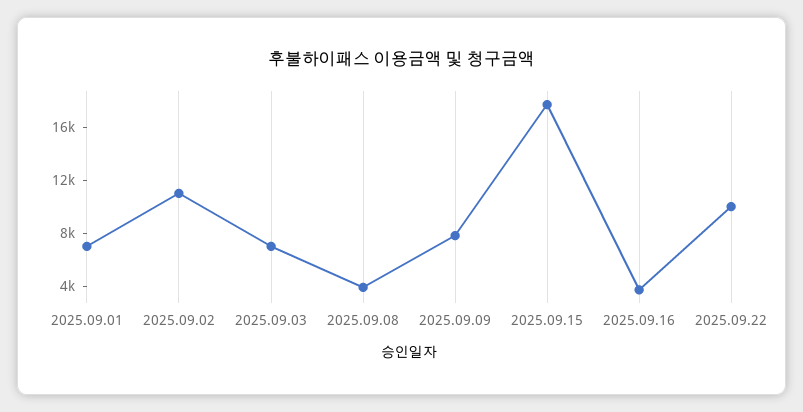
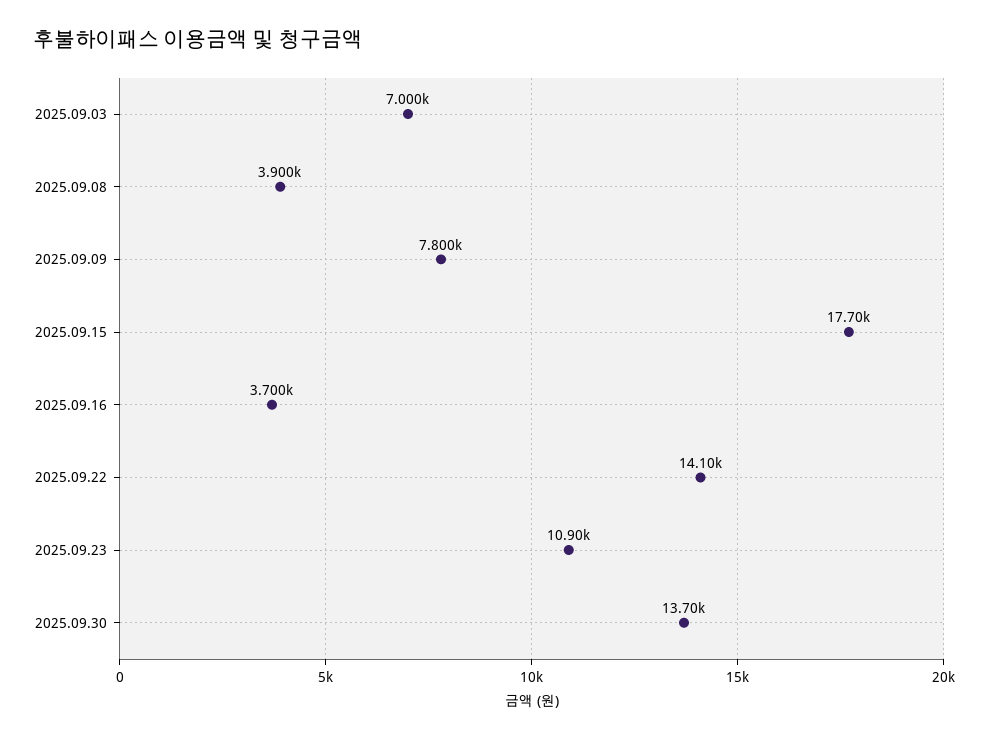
2025.09.01: 7000 -> none
2025.09.02: 11000 -> none
2025.09.22: 10000 -> 14100
2025.09.23: none -> 10900
2025.09.30: none -> 13700

